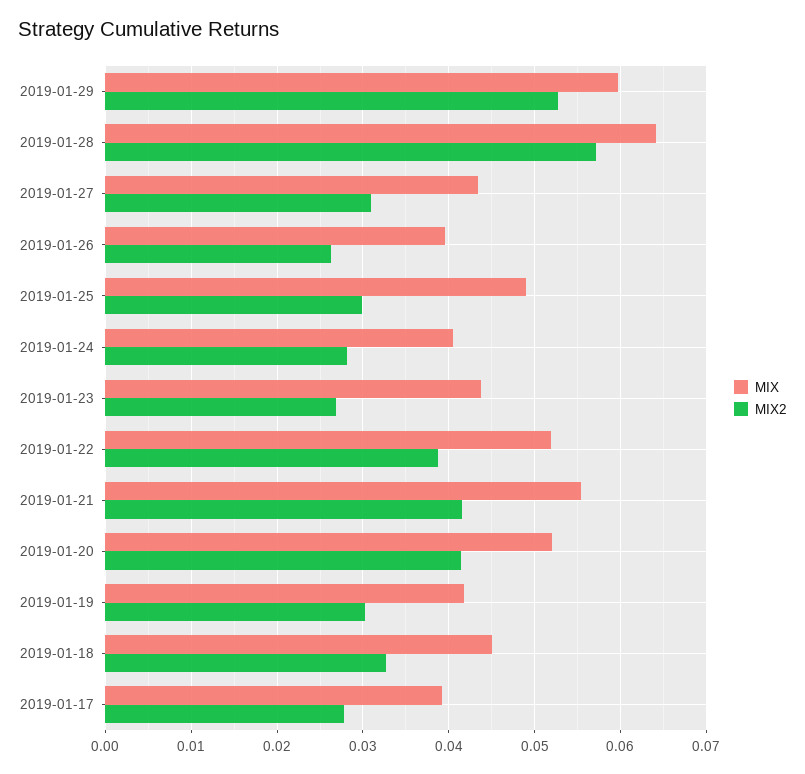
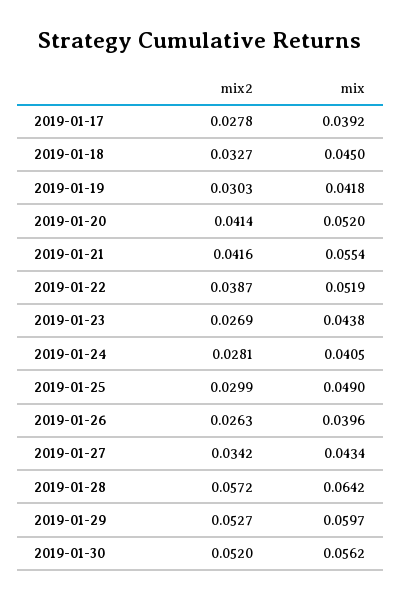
MIX2, 2019-01-27: 0.031 -> 0.0342
MIX2, 2019-01-30: none -> 0.052
MIX, 2019-01-30: none -> 0.0562

